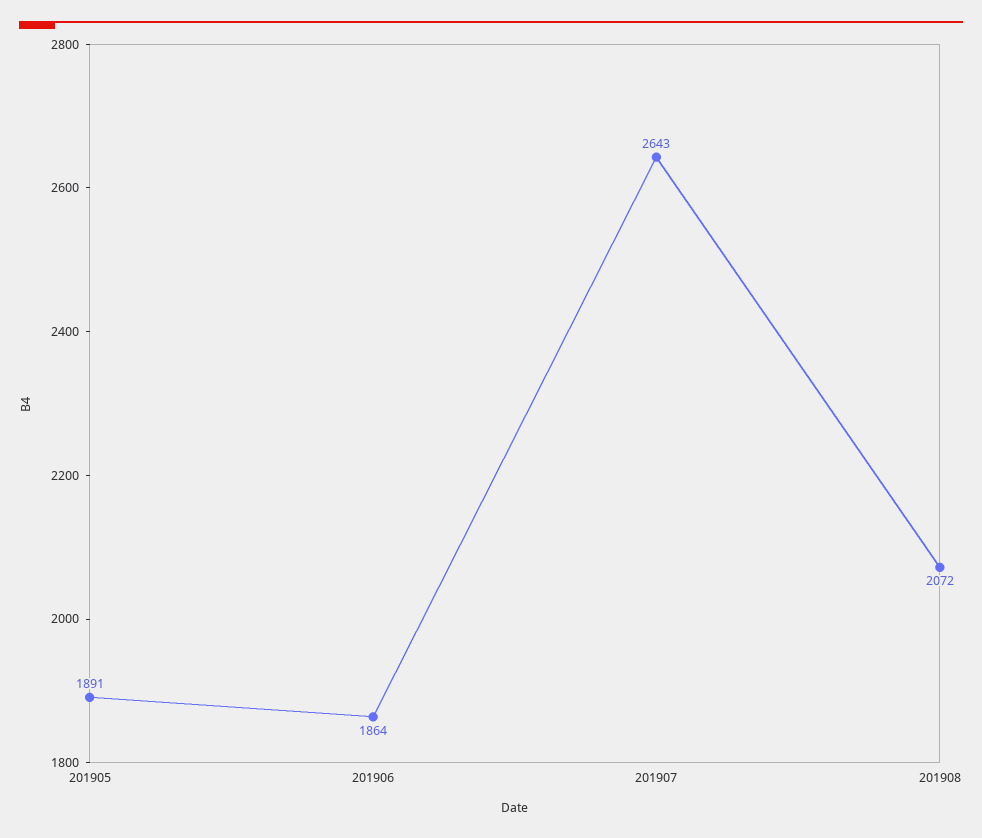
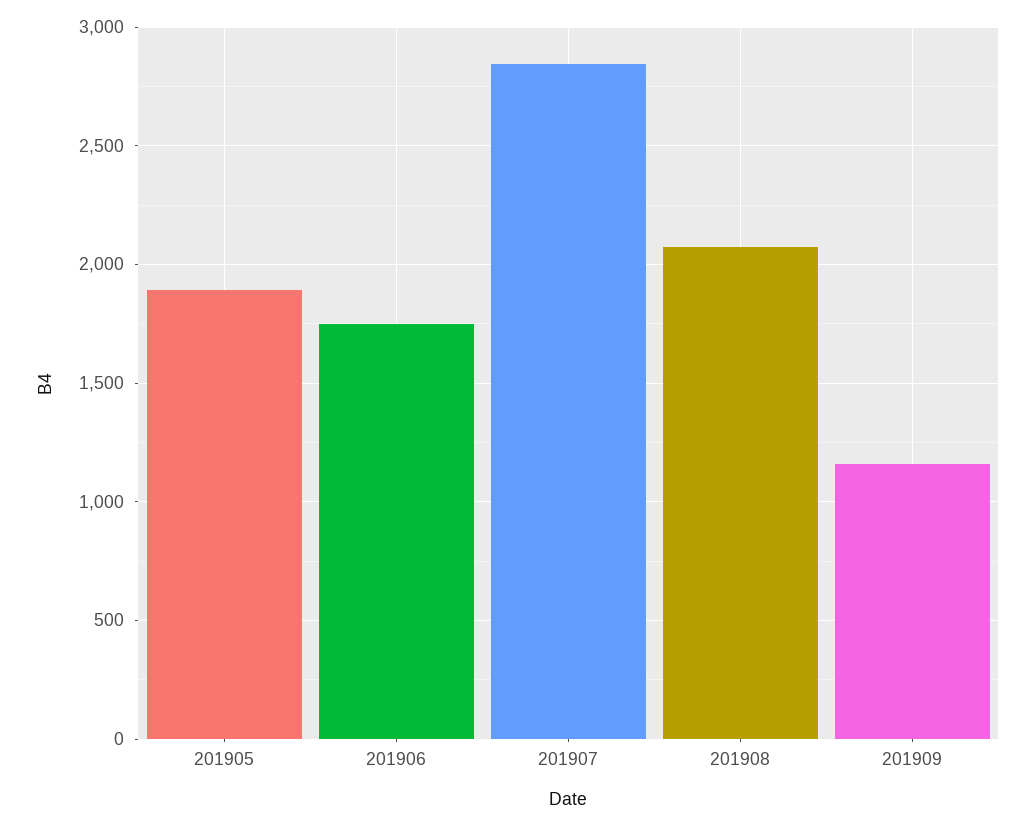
201906: 1864 -> 1750
201907: 2643 -> 2850
201909: none -> 1150

